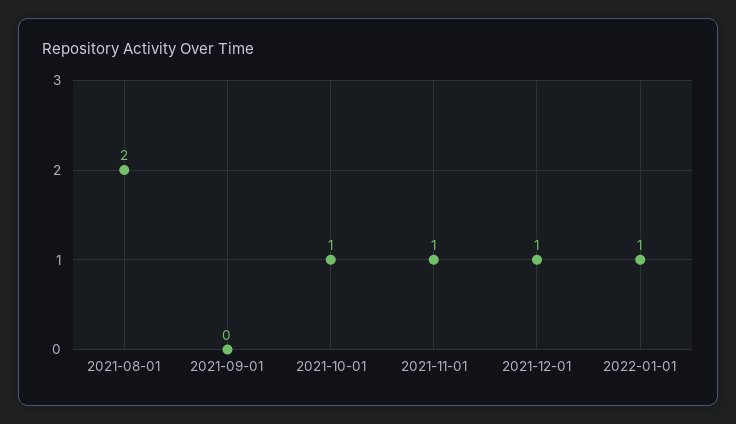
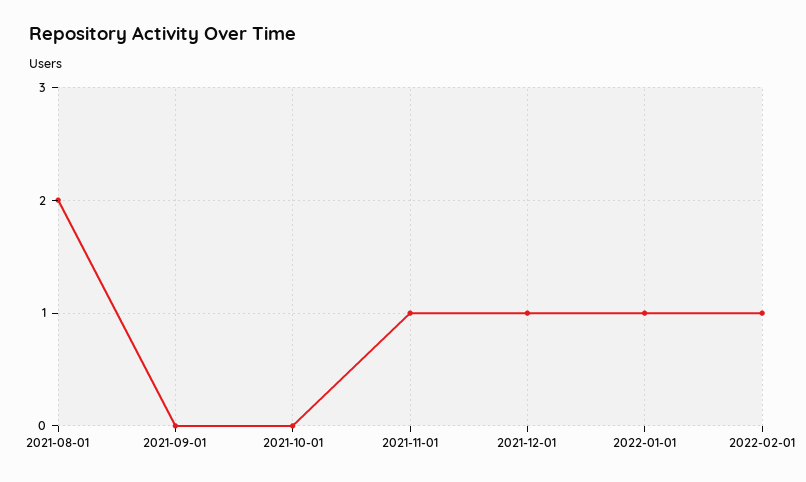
2021-10-01: 1 -> 0
2022-02-01: none -> 1

